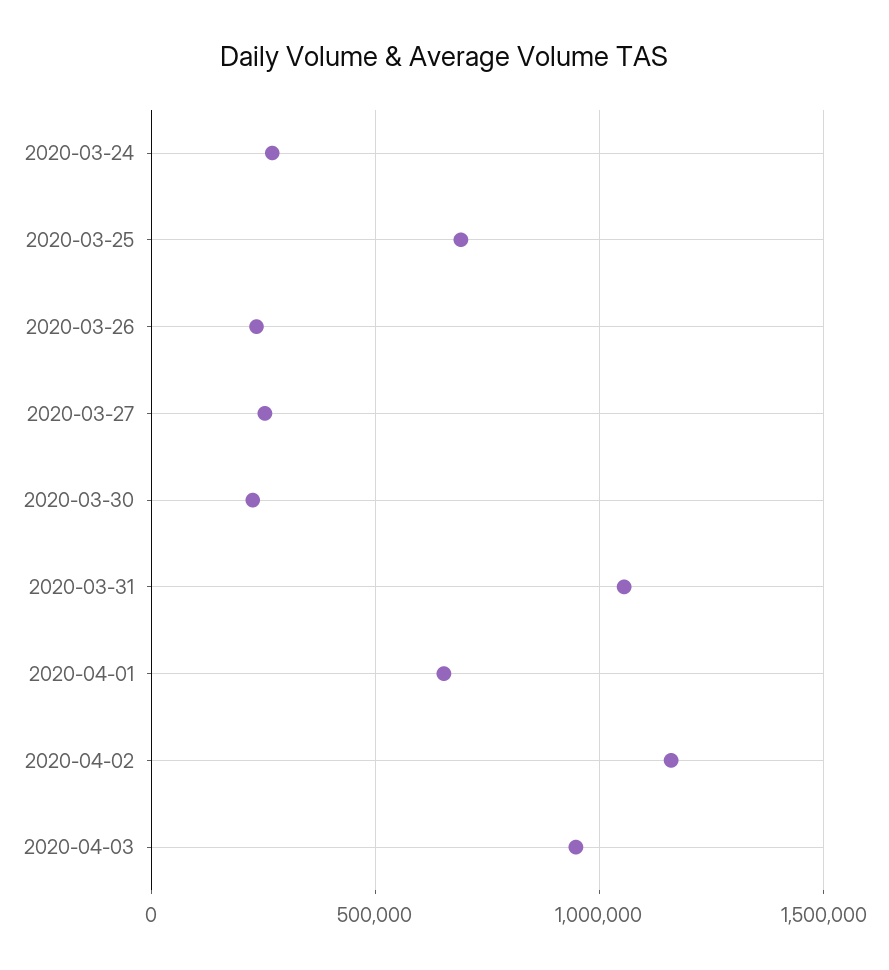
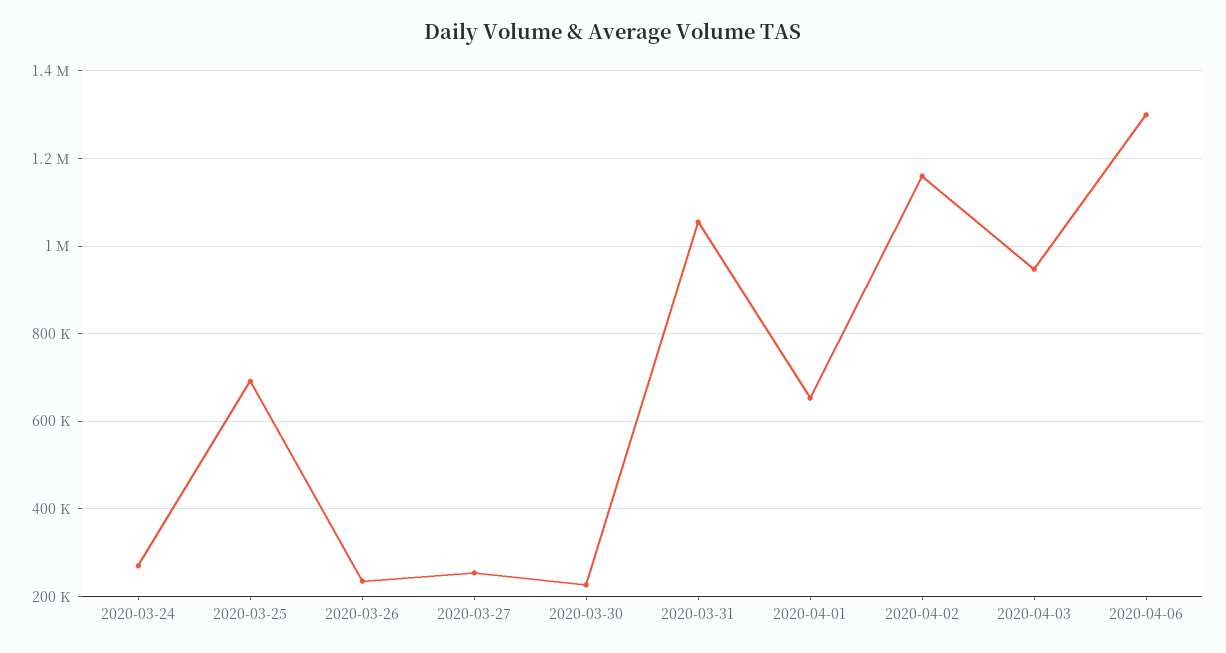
2020-04-06: none -> 1300000

